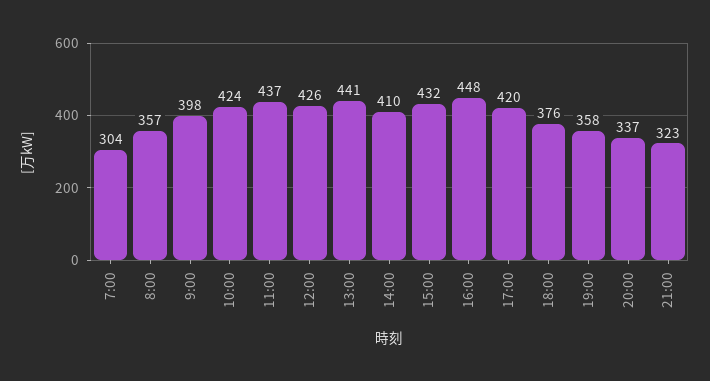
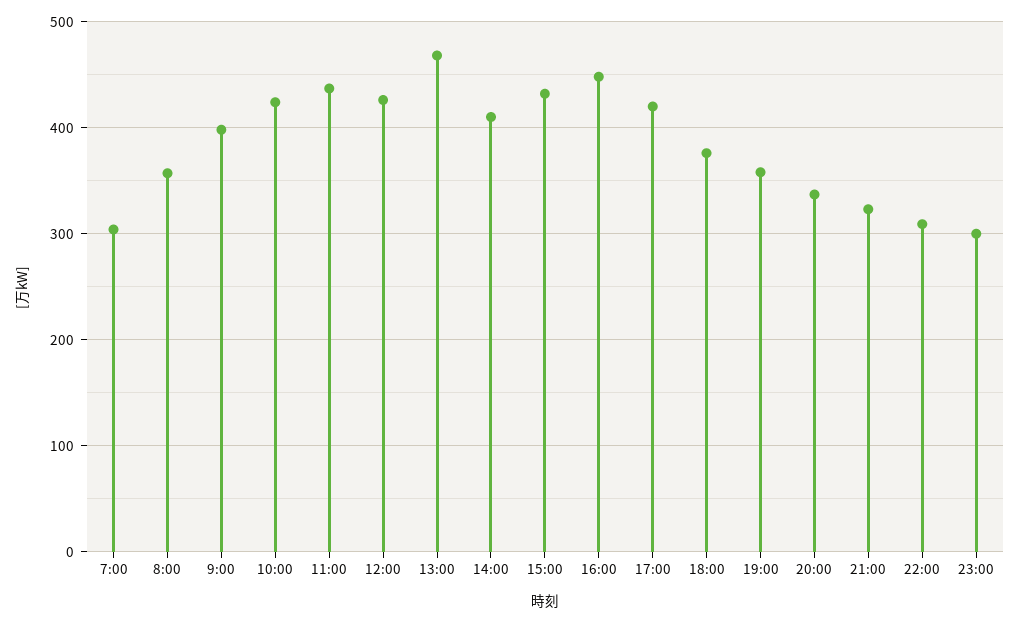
13:00: 441 -> 470
22:00: none -> 310
23:00: none -> 300

